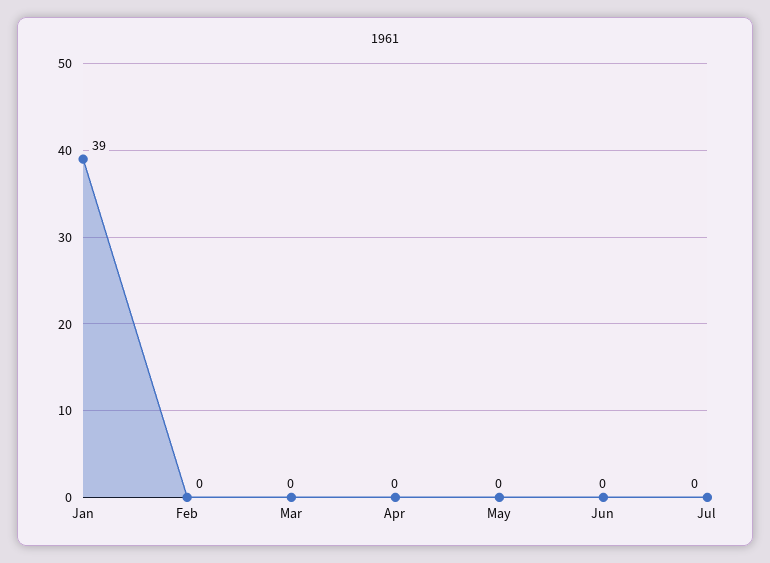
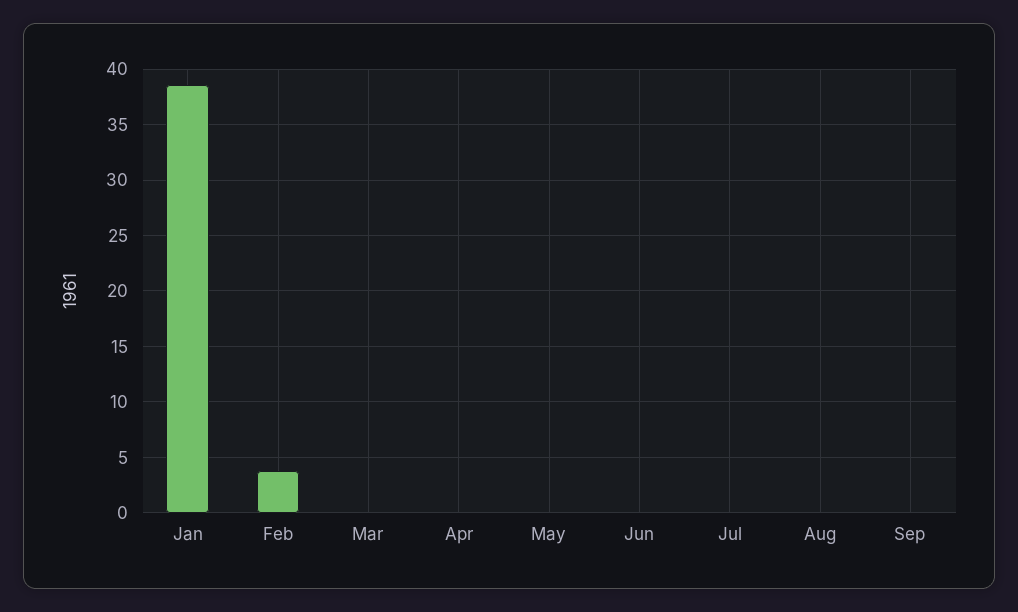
Feb: 0 -> 4
Aug: none -> 0
Sep: none -> 0

